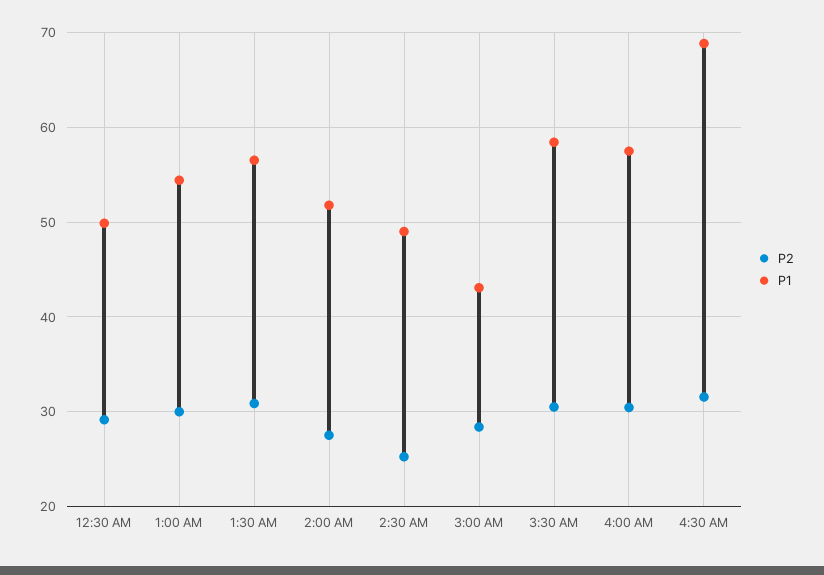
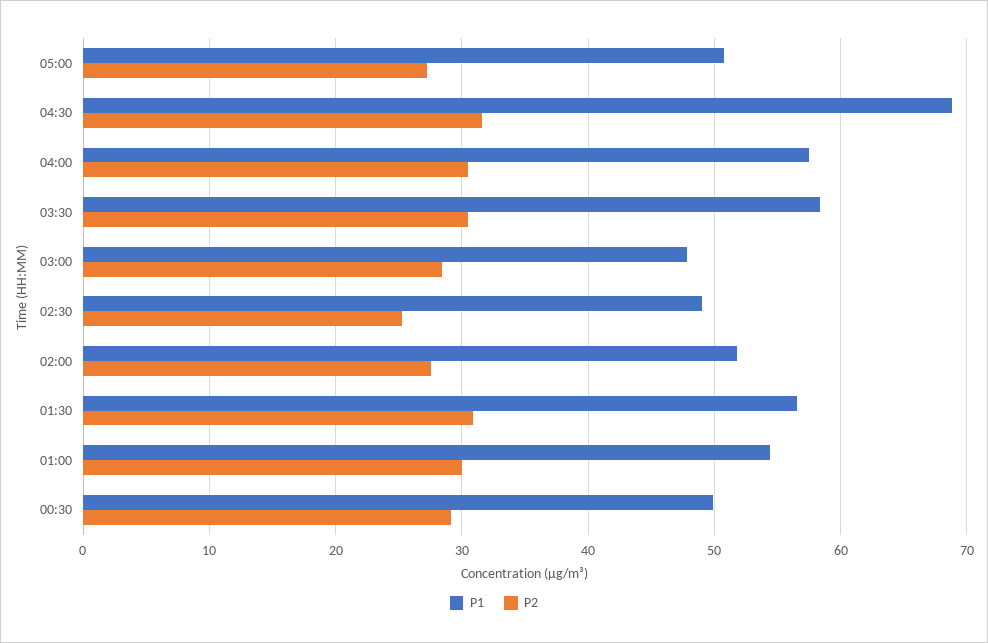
P1, 3:00 AM: 43 -> 48
P1, 05:00: none -> 51
P2, 05:00: none -> 27

